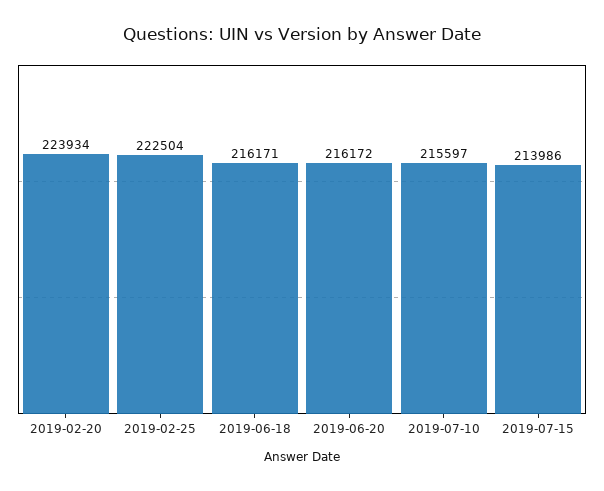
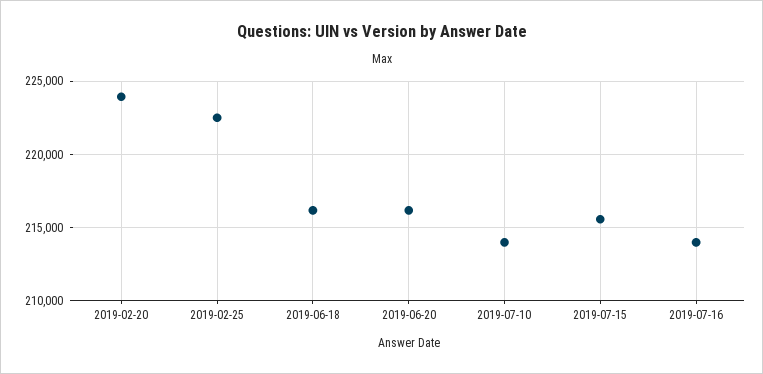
2019-07-10: 215597 -> 214000
2019-07-15: 213986 -> 215500
2019-07-16: none -> 214000

